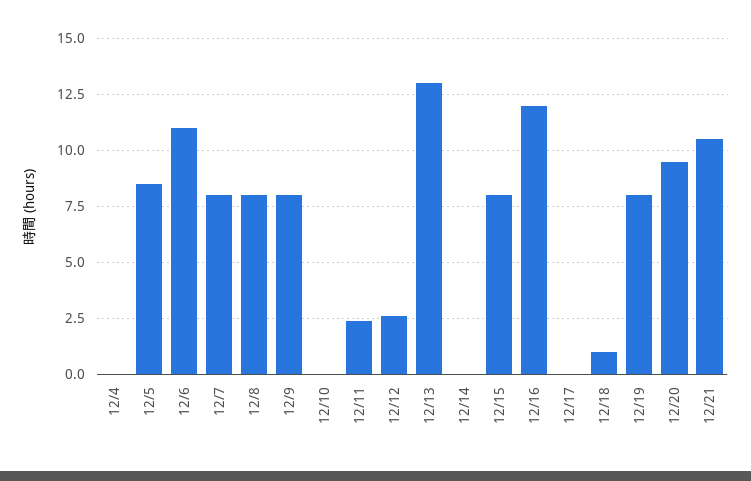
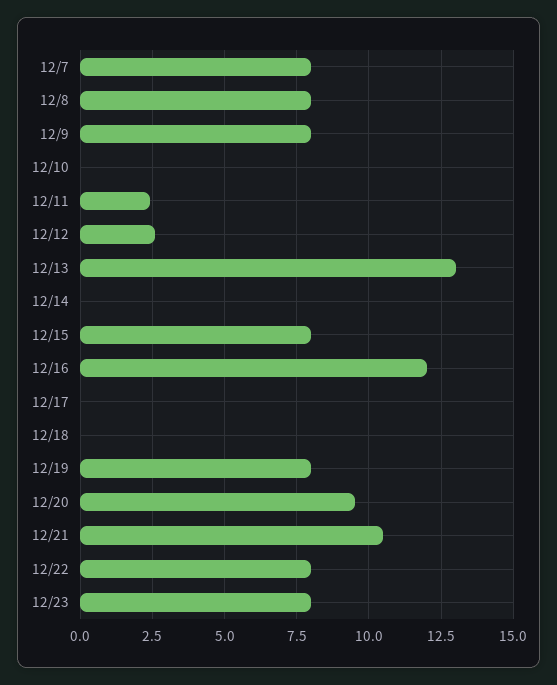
12/4: 0 -> none
12/5: 8.5 -> none
12/6: 11 -> none
12/18: 1 -> 0
12/22: none -> 8
12/23: none -> 8

